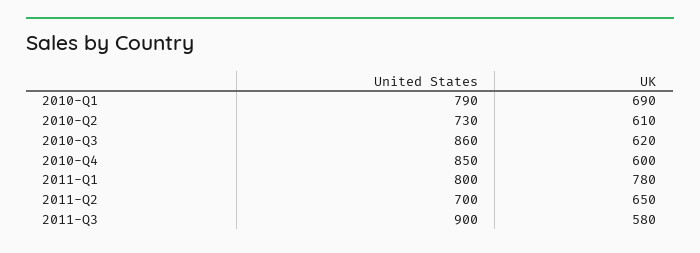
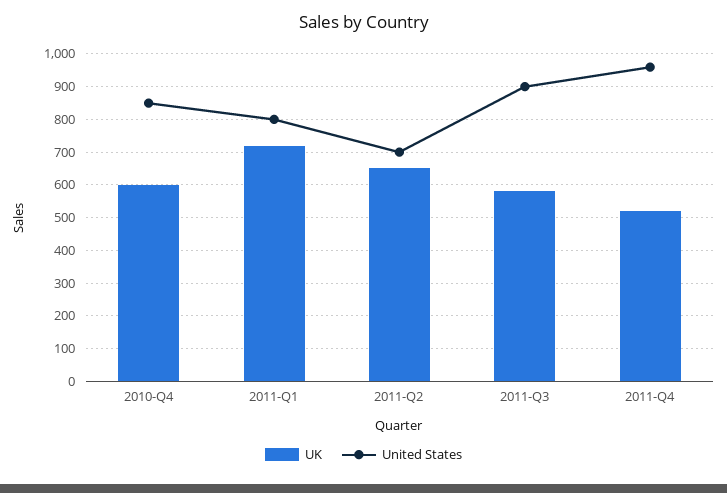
United States, 2010-Q1: 790 -> none
UK, 2010-Q1: 690 -> none
United States, 2010-Q2: 730 -> none
UK, 2010-Q2: 610 -> none
United States, 2010-Q3: 860 -> none
UK, 2010-Q3: 620 -> none
UK, 2011-Q1: 780 -> 720
UK, 2011-Q4: none -> 520
United States, 2011-Q4: none -> 960

